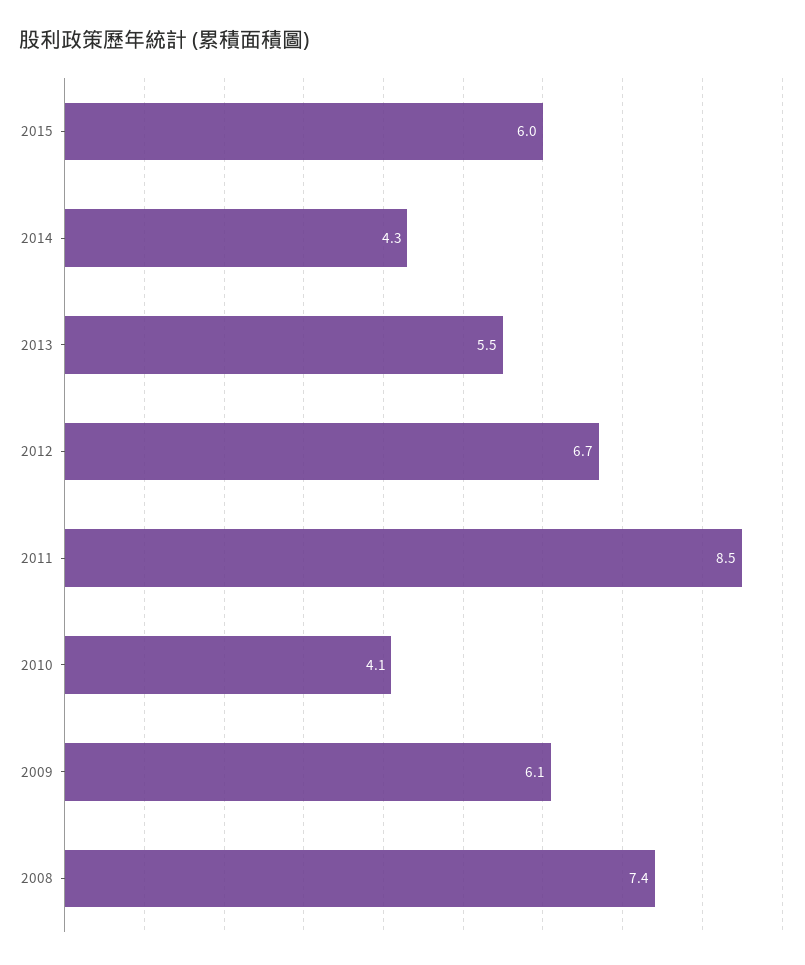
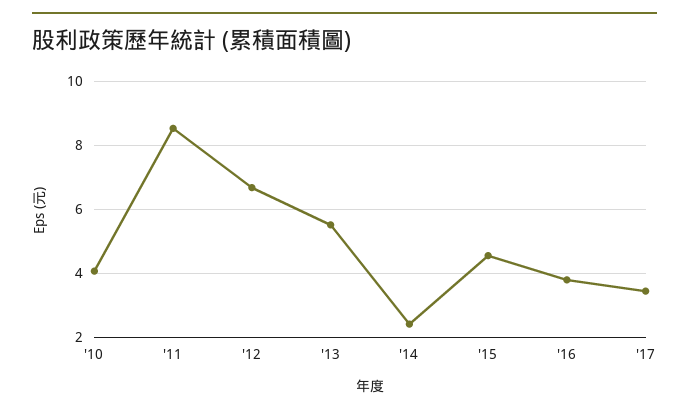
2015: 6 -> 4.6
2014: 4.3 -> 2.4
2009: 6.1 -> none
2008: 7.4 -> none
'16: none -> 3.8
'17: none -> 3.4

